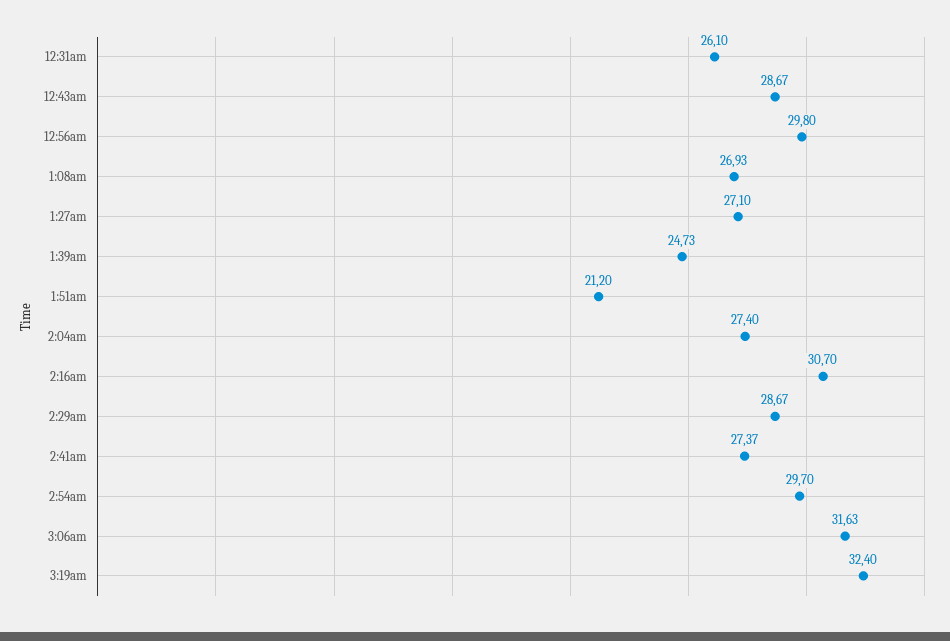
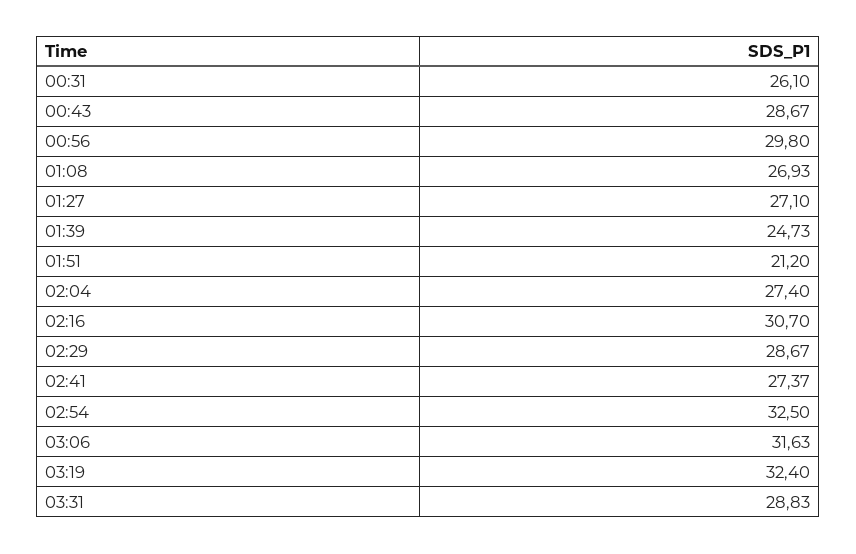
2:54am: 29.7 -> 32.5
03:31: none -> 28.83

